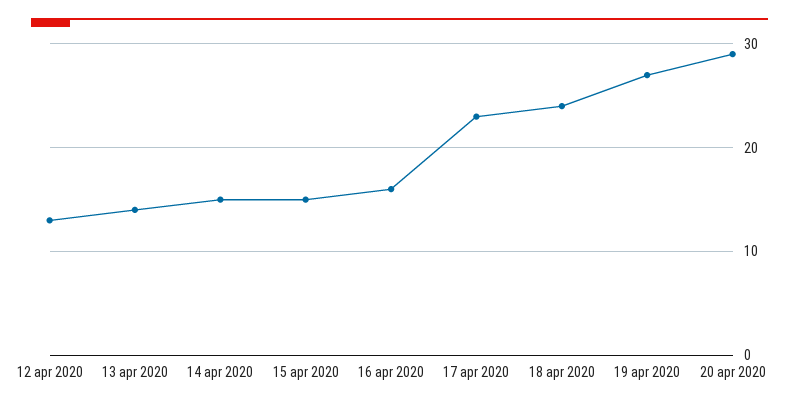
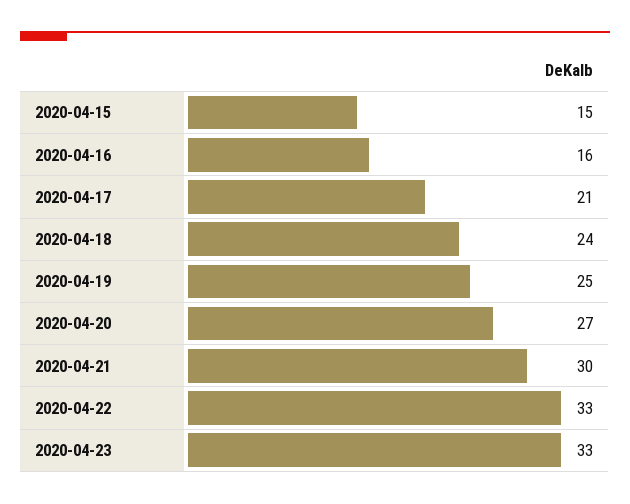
12 apr 2020: 13 -> none
13 apr 2020: 14 -> none
14 apr 2020: 15 -> none
17 apr 2020: 23 -> 21
19 apr 2020: 27 -> 25
20 apr 2020: 29 -> 27
2020-04-21: none -> 30
2020-04-22: none -> 33
2020-04-23: none -> 33

